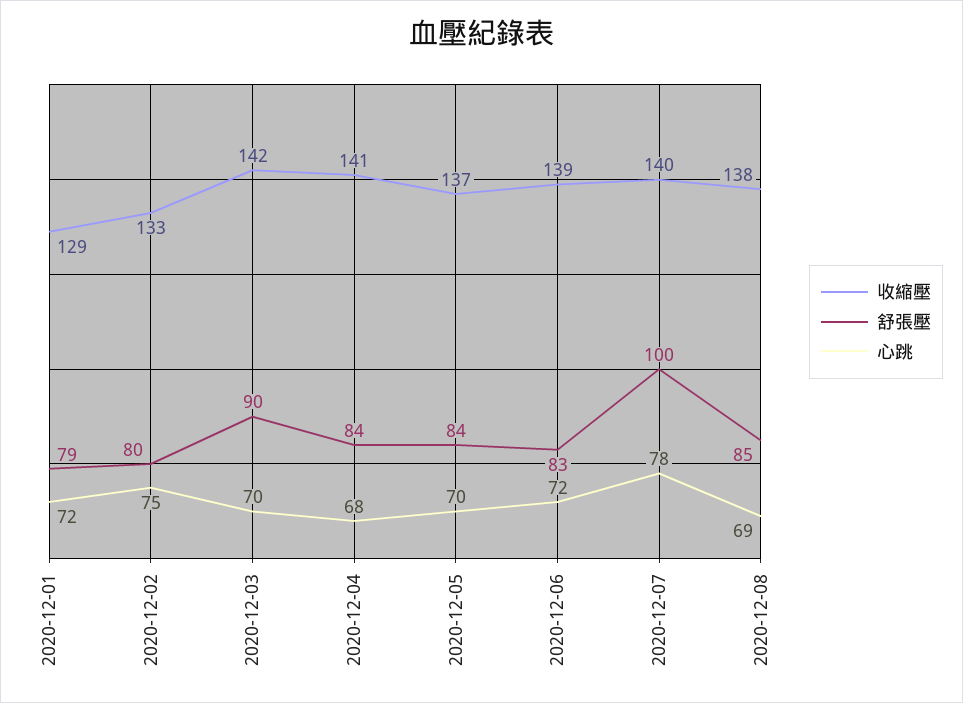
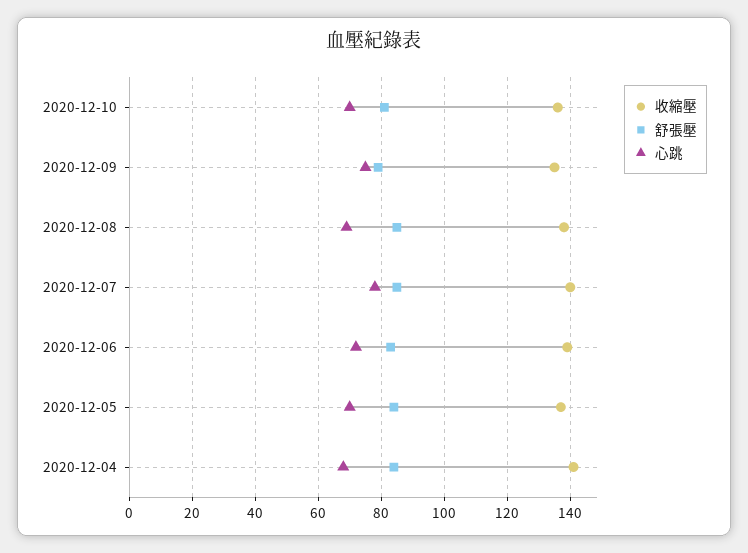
收縮壓, 2020-12-01: 129 -> none
舒張壓, 2020-12-01: 79 -> none
心跳, 2020-12-01: 72 -> none
收縮壓, 2020-12-02: 133 -> none
舒張壓, 2020-12-02: 80 -> none
心跳, 2020-12-02: 75 -> none
收縮壓, 2020-12-03: 142 -> none
舒張壓, 2020-12-03: 90 -> none
心跳, 2020-12-03: 70 -> none
舒張壓, 2020-12-07: 100 -> 85
收縮壓, 2020-12-10: none -> 135
舒張壓, 2020-12-10: none -> 80
心跳, 2020-12-10: none -> 70
收縮壓, 2020-12-09: none -> 135
舒張壓, 2020-12-09: none -> 80
心跳, 2020-12-09: none -> 75

